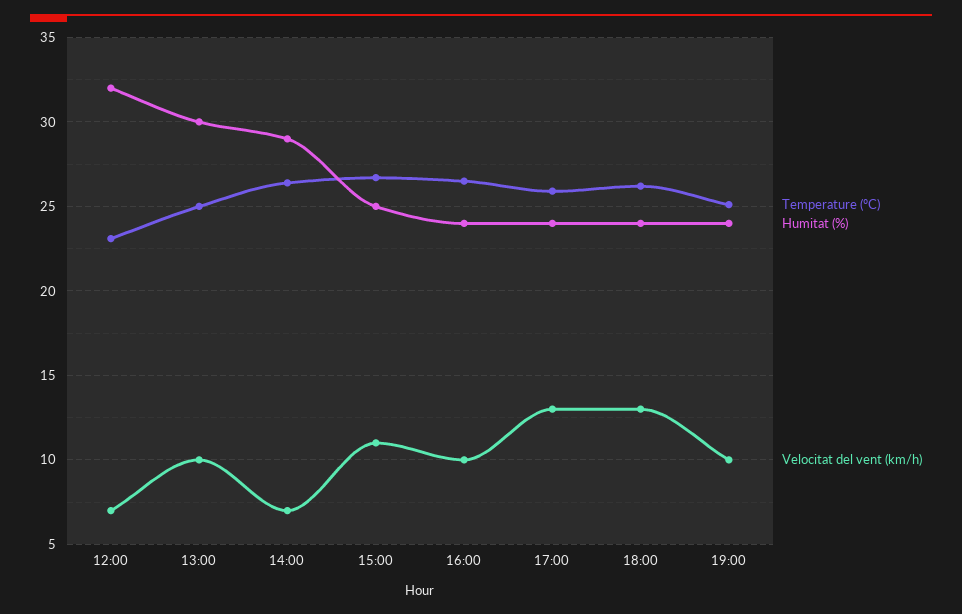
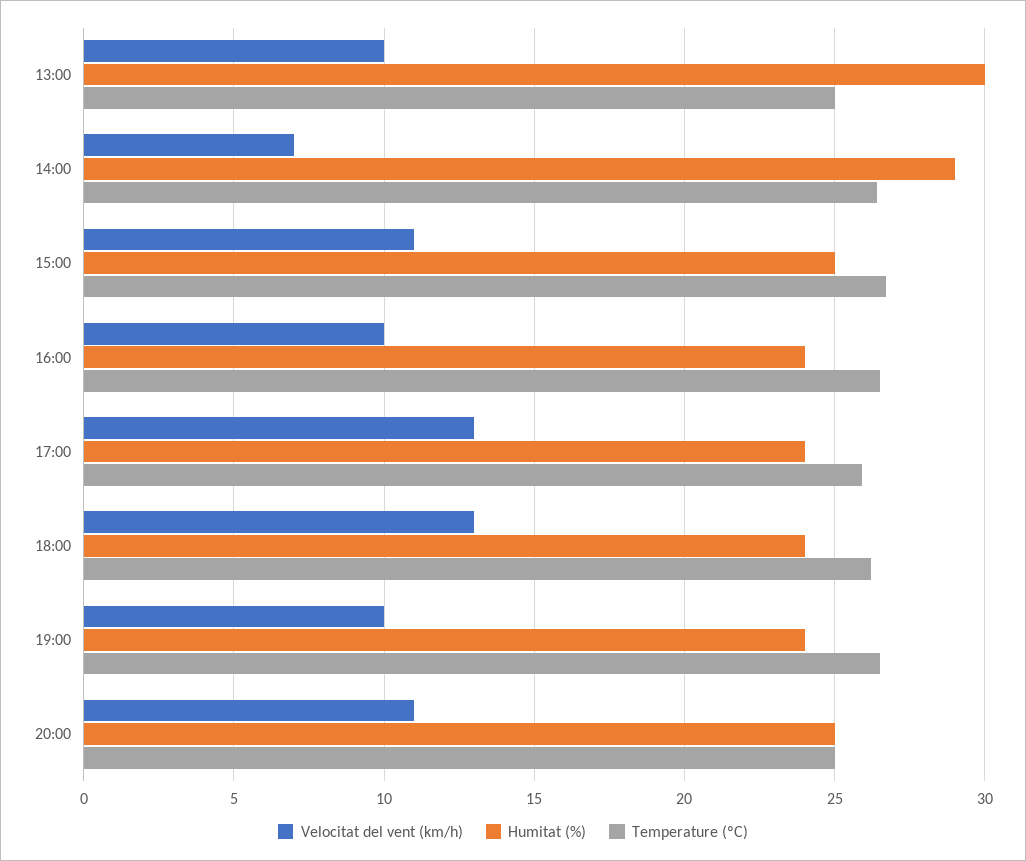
Temperature (ºC), 12:00: 23 -> none
Humitat (%), 12:00: 32 -> none
Velocitat del vent (km/h), 12:00: 7 -> none
Temperature (ºC), 19:00: 25 -> 26.5
Velocitat del vent (km/h), 20:00: none -> 11
Humitat (%), 20:00: none -> 25
Temperature (ºC), 20:00: none -> 25

